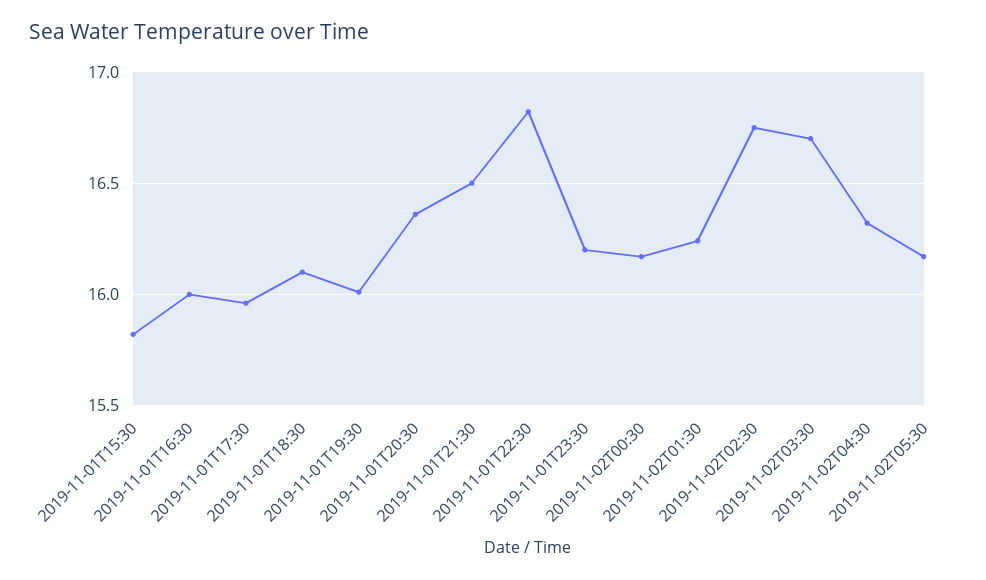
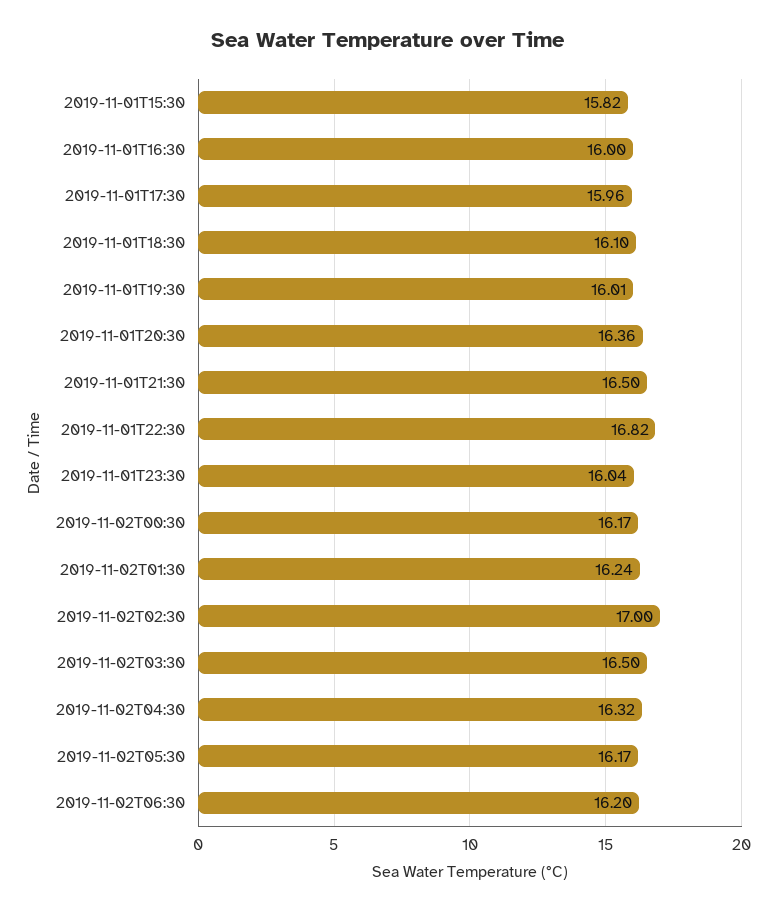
2019-11-01T23:30: 16.2 -> 16.04
2019-11-02T02:30: 16.75 -> 17
2019-11-02T03:30: 16.7 -> 16.5
2019-11-02T06:30: none -> 16.2

